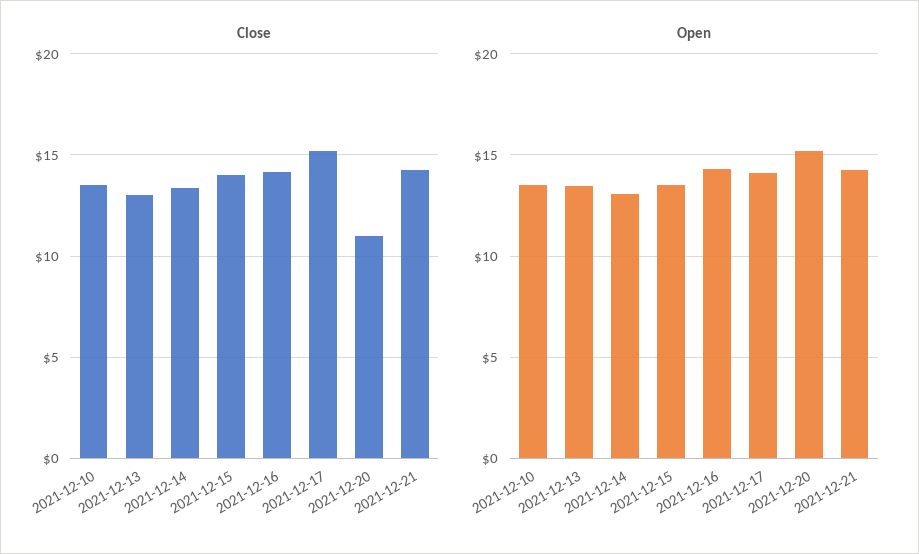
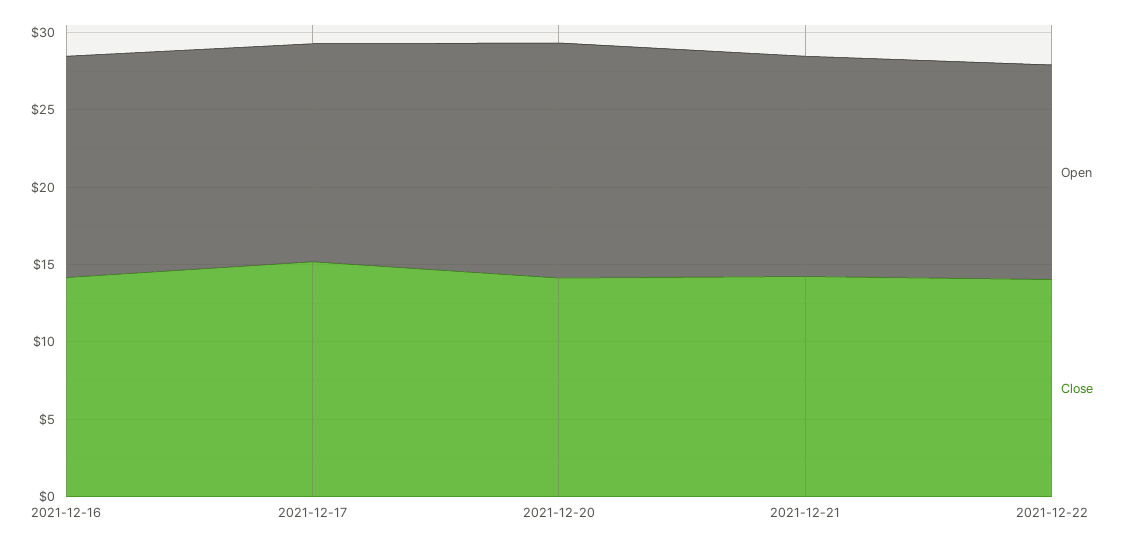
Close, 2021-12-10: 13.5 -> none
Close, 2021-12-13: 13 -> none
Close, 2021-12-14: 13.5 -> none
Close, 2021-12-15: 14 -> none
Close, 2021-12-20: 11 -> 14
Open, 2021-12-10: 13.5 -> none
Open, 2021-12-13: 13.5 -> none
Open, 2021-12-14: 13 -> none
Open, 2021-12-15: 13.5 -> none
Open, 2021-12-22: none -> 14
Close, 2021-12-22: none -> 14

